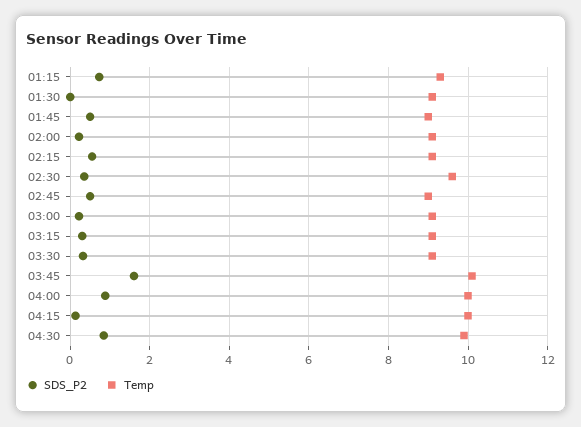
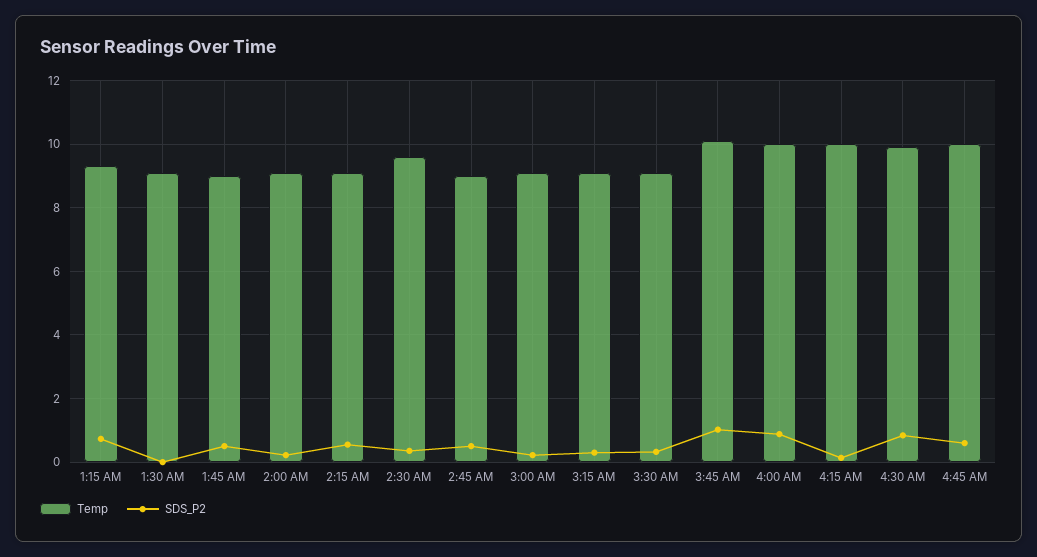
SDS_P2, 03:45: 1.6 -> 1
Temp, 4:45 AM: none -> 10
SDS_P2, 4:45 AM: none -> 0.6

